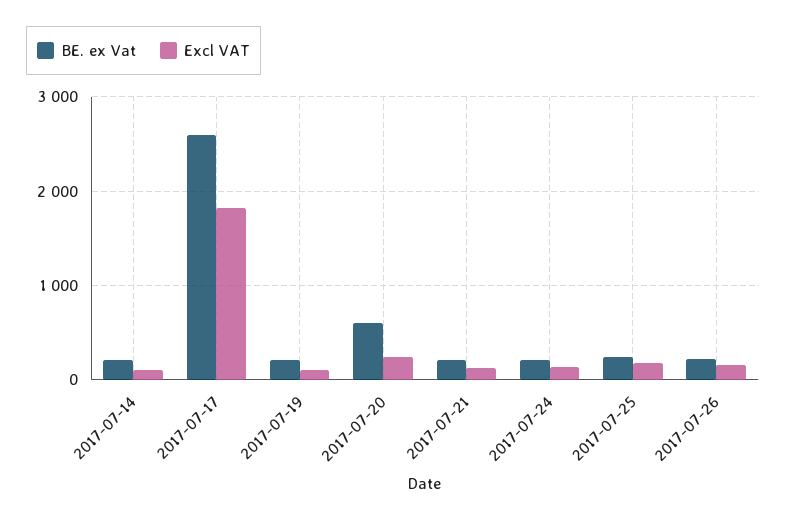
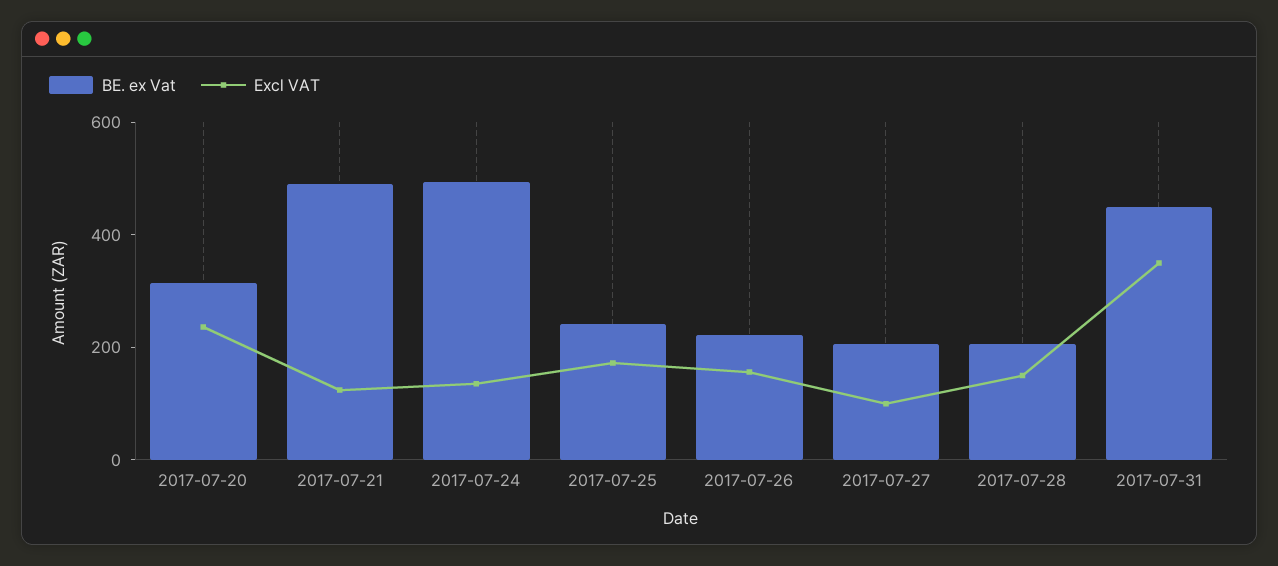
BE. ex Vat, 2017-07-14: 200 -> none
Excl VAT, 2017-07-14: 100 -> none
BE. ex Vat, 2017-07-17: 2600 -> none
Excl VAT, 2017-07-17: 1800 -> none
BE. ex Vat, 2017-07-19: 200 -> none
Excl VAT, 2017-07-19: 100 -> none
BE. ex Vat, 2017-07-20: 600 -> 300
BE. ex Vat, 2017-07-21: 200 -> 500
BE. ex Vat, 2017-07-24: 200 -> 500
BE. ex Vat, 2017-07-27: none -> 200
Excl VAT, 2017-07-27: none -> 100
BE. ex Vat, 2017-07-28: none -> 200
Excl VAT, 2017-07-28: none -> 150
BE. ex Vat, 2017-07-31: none -> 450
Excl VAT, 2017-07-31: none -> 350

